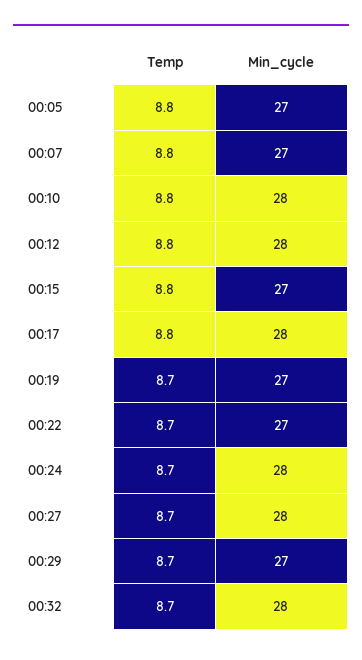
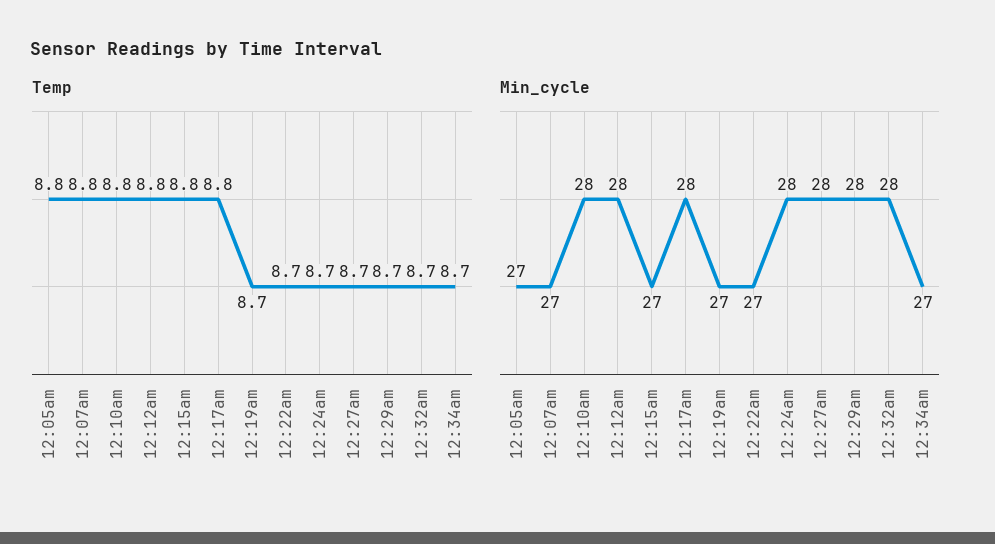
Min_cycle, 00:29: 27 -> 28
Temp, 12:34am: none -> 8.7
Min_cycle, 12:34am: none -> 27

